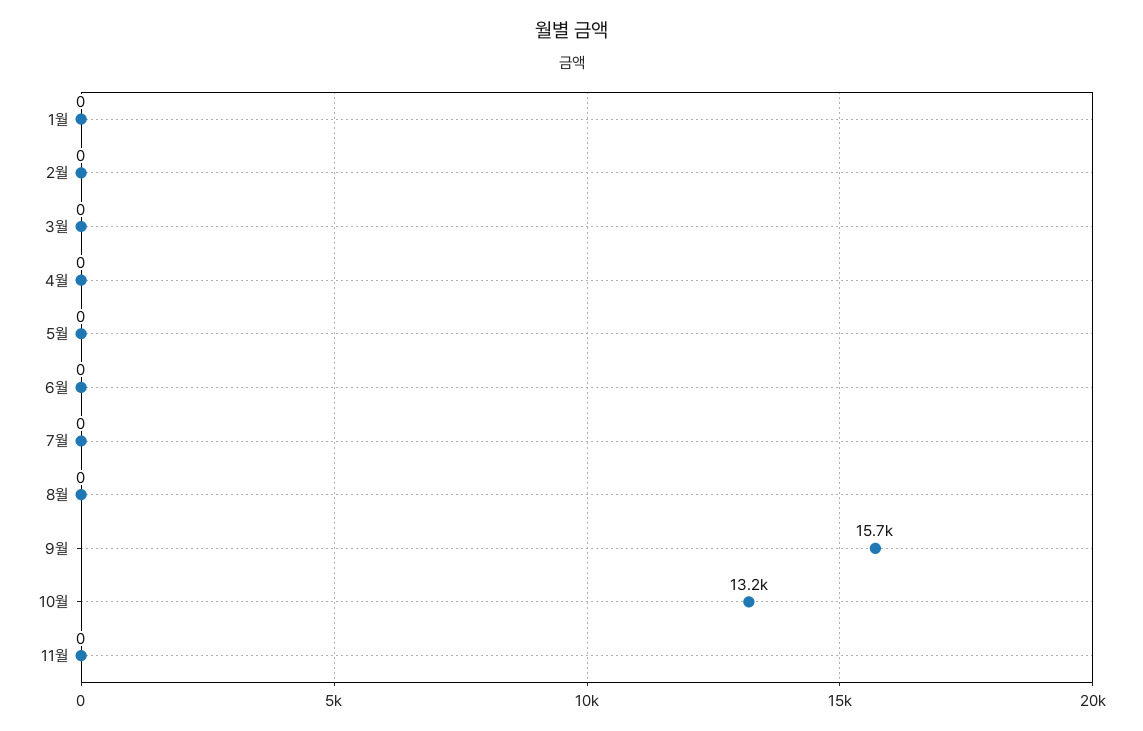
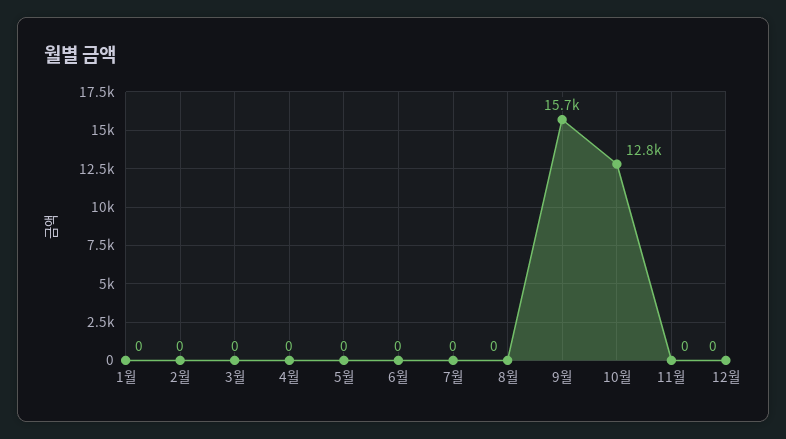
10월: 13200 -> 12800
12월: none -> 0

